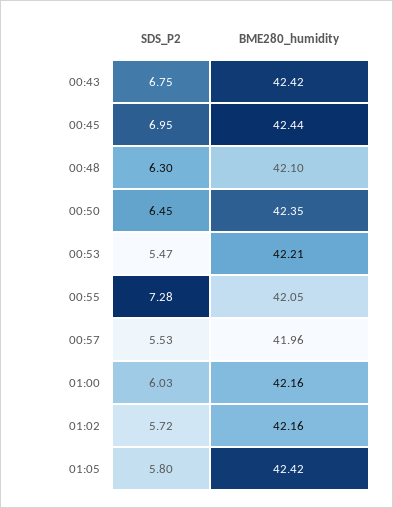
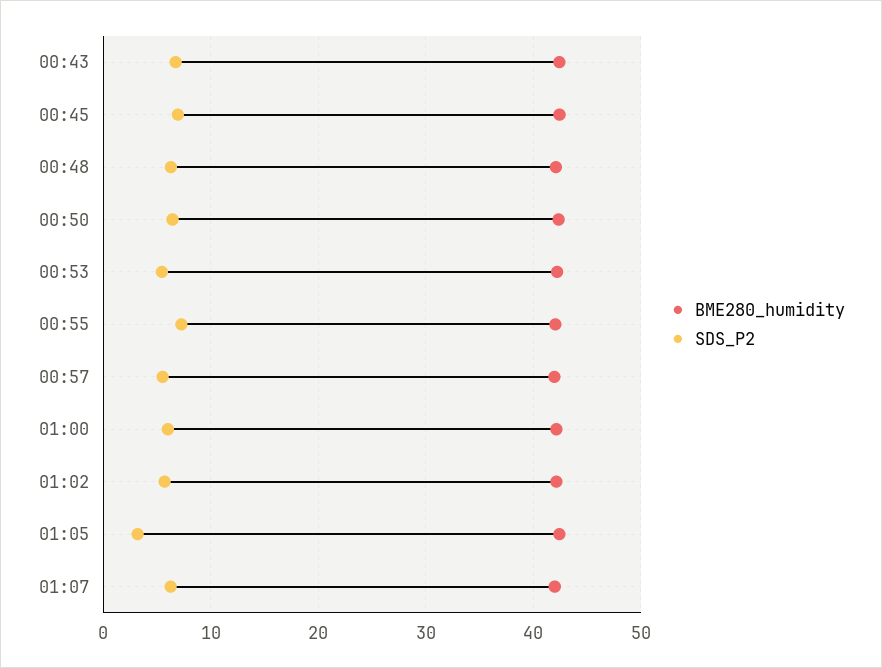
SDS_P2, 01:05: 5.8 -> 3
BME280_humidity, 01:07: none -> 42
SDS_P2, 01:07: none -> 6

